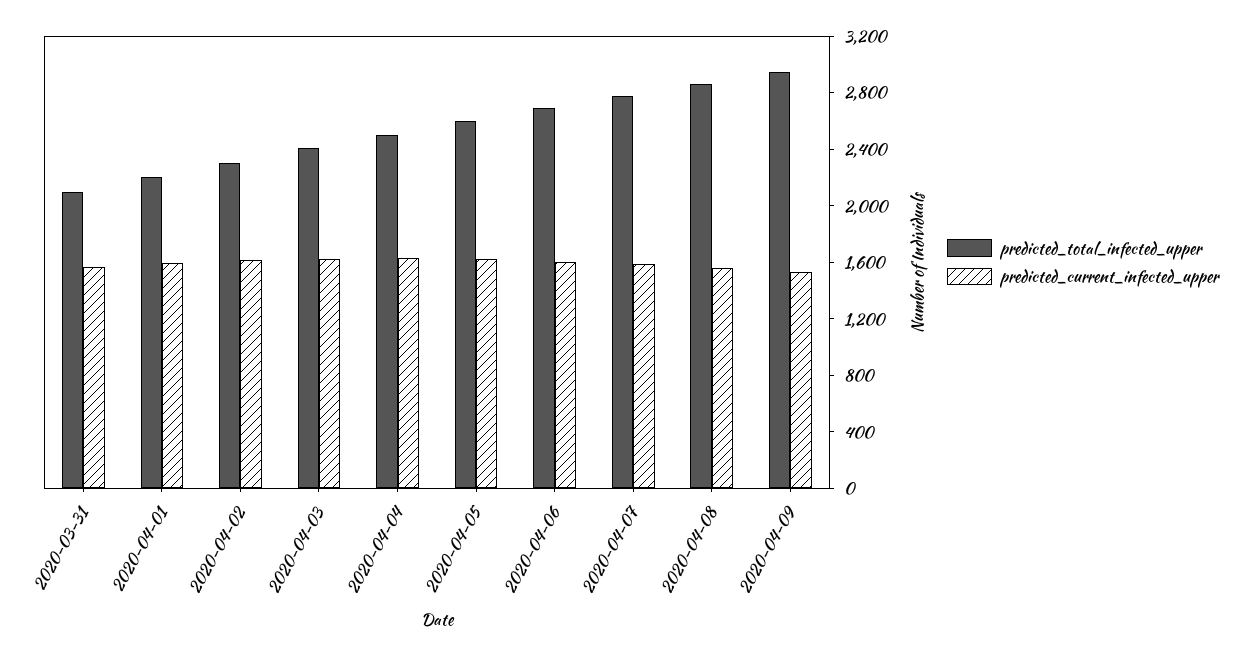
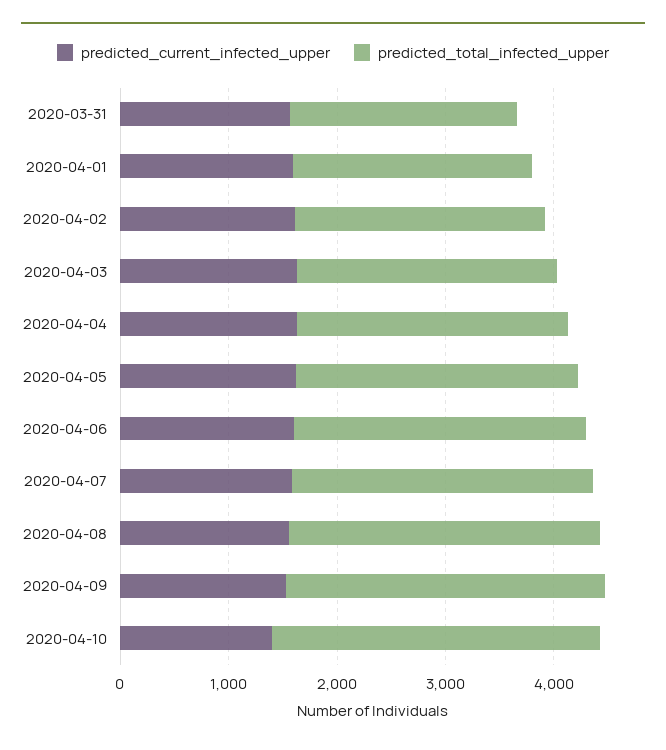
predicted_current_infected_upper, 2020-04-10: none -> 1400
predicted_total_infected_upper, 2020-04-10: none -> 3000

